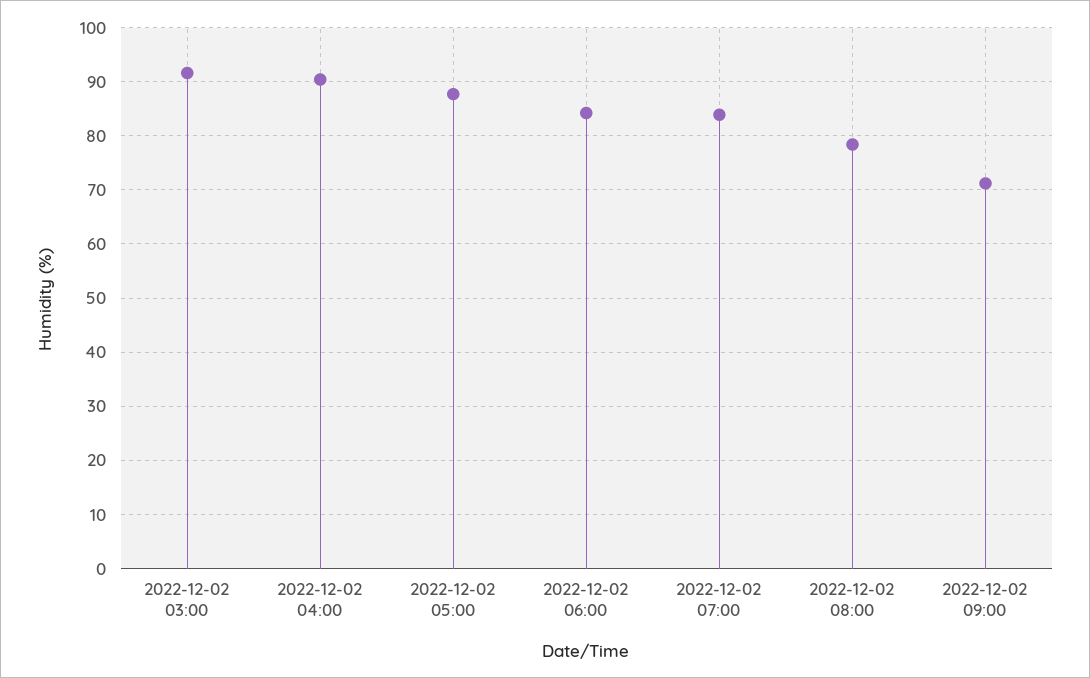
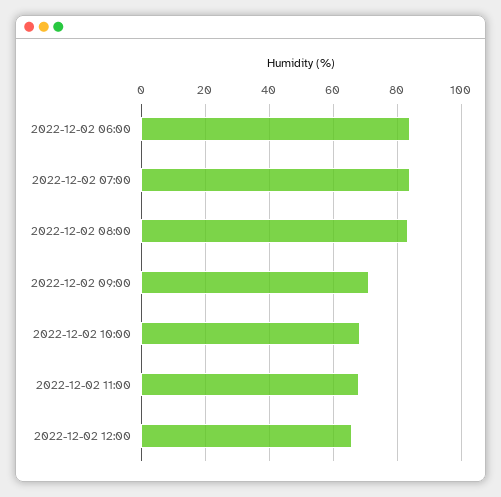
2022-12-02 03:00: 92 -> none
2022-12-02 04:00: 90 -> none
2022-12-02 05:00: 88 -> none
2022-12-02 08:00: 78 -> 84
2022-12-02 10:00: none -> 68
2022-12-02 11:00: none -> 68
2022-12-02 12:00: none -> 66

